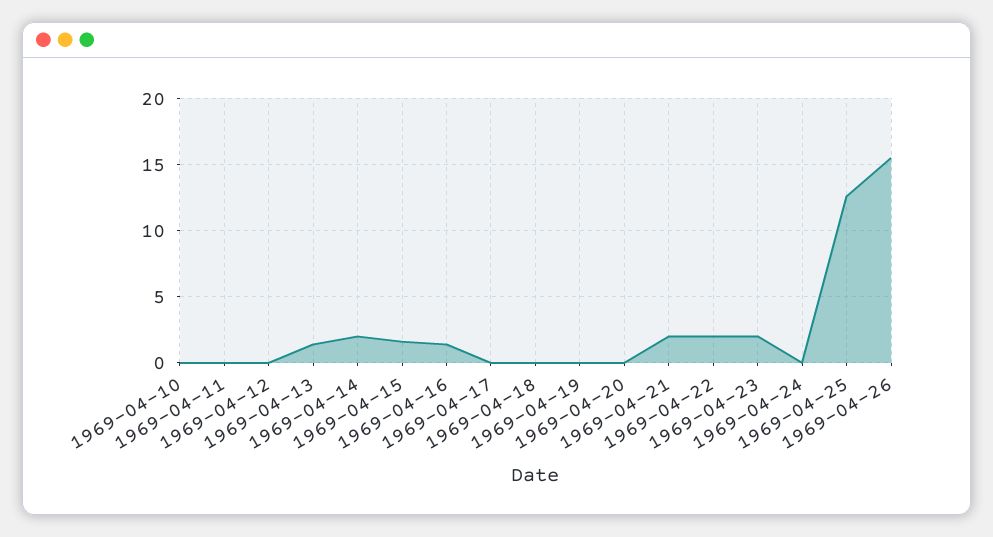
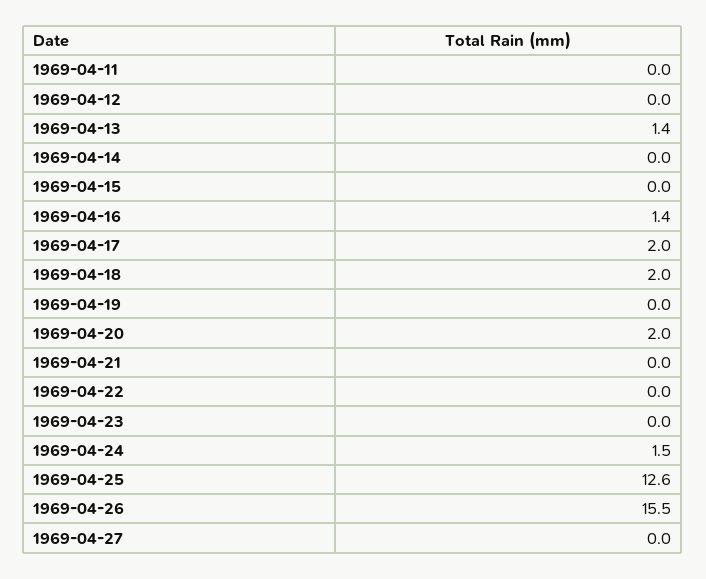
1969-04-10: 0 -> none
1969-04-14: 2 -> 0
1969-04-15: 1.5 -> 0
1969-04-17: 0 -> 2
1969-04-18: 0 -> 2
1969-04-20: 0 -> 2
1969-04-21: 2 -> 0
1969-04-22: 2 -> 0
1969-04-23: 2 -> 0
1969-04-24: 0 -> 1.5
1969-04-27: none -> 0

